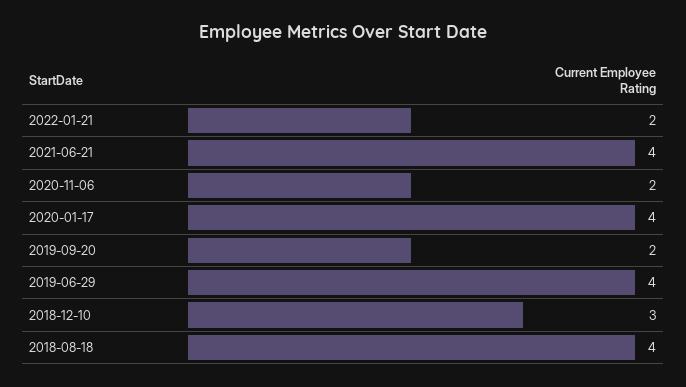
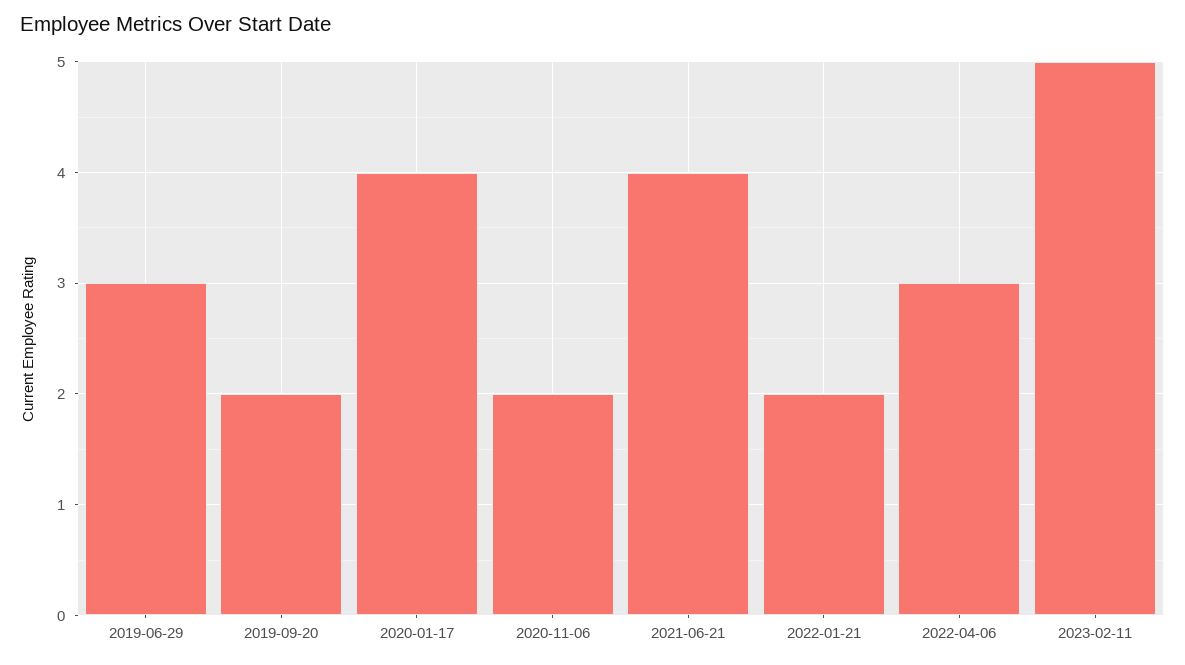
2019-06-29: 4 -> 3
2018-12-10: 3 -> none
2018-08-18: 4 -> none
2022-04-06: none -> 3
2023-02-11: none -> 5

